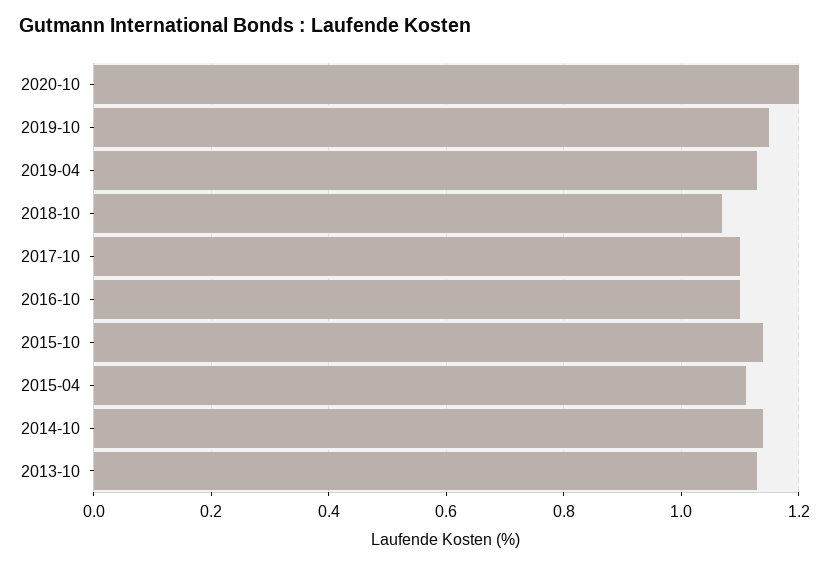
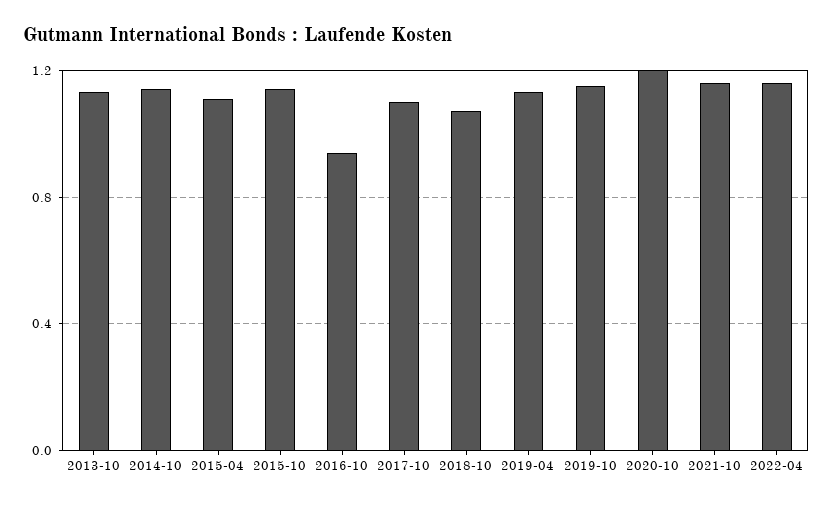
2016-10: 1.1 -> 0.95
2021-10: none -> 1.15
2022-04: none -> 1.15

